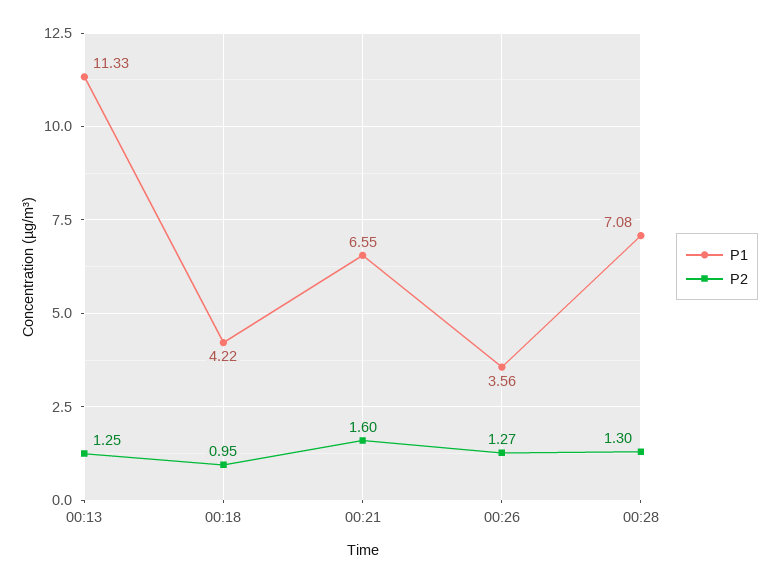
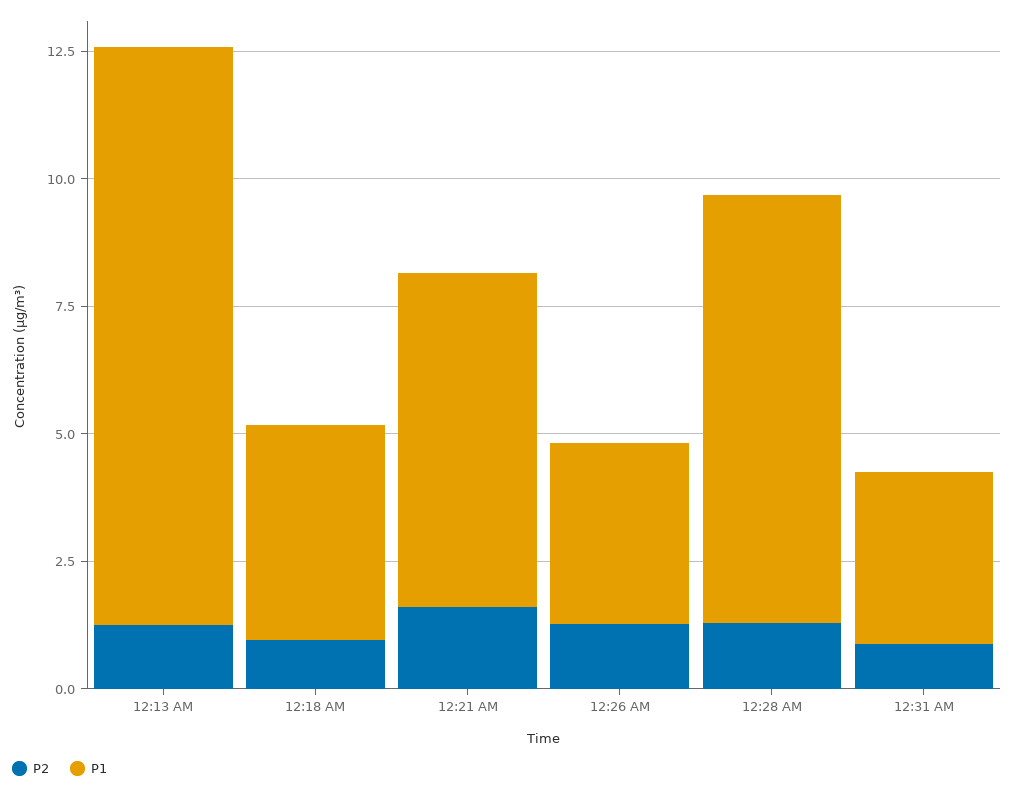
P1, 00:28: 7.08 -> 8.5
P2, 12:31 AM: none -> 1
P1, 12:31 AM: none -> 3.5

